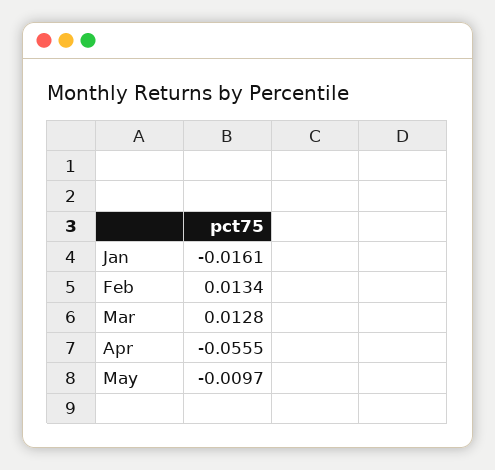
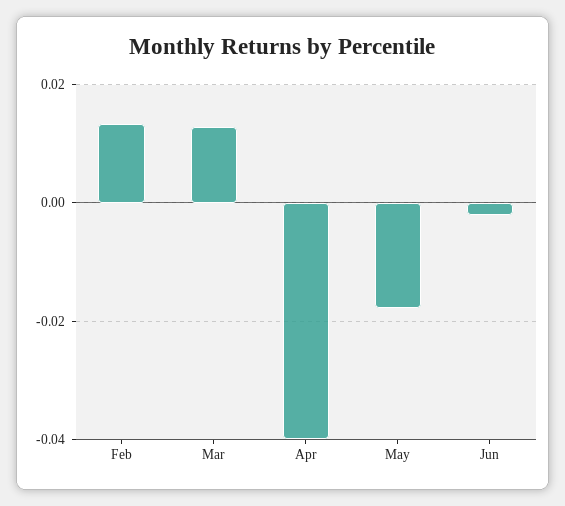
Jan: -0.0161 -> none
Apr: -0.0555 -> -0.04
May: -0.0097 -> -0.018
Jun: none -> -0.002

